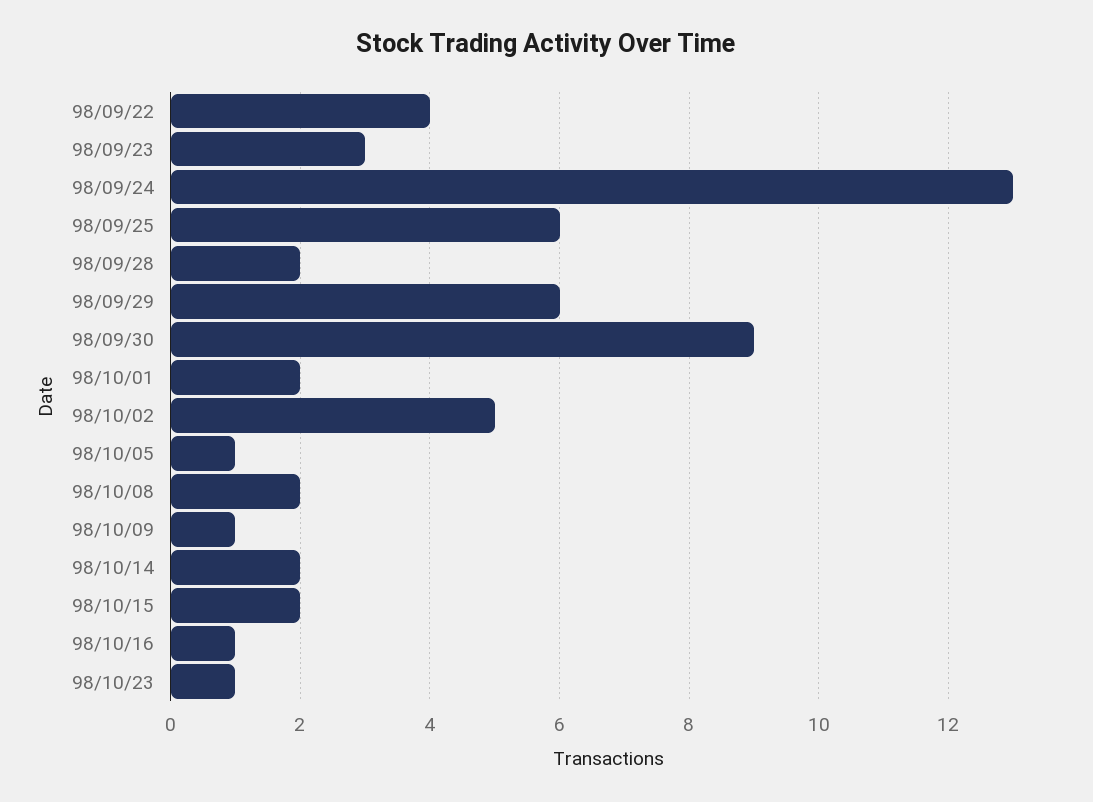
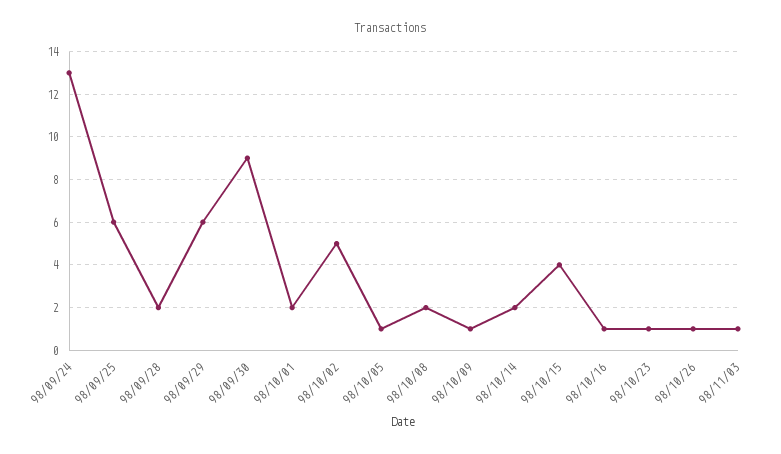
98/09/22: 4 -> none
98/09/23: 3 -> none
98/10/15: 2 -> 4
98/10/26: none -> 1
98/11/03: none -> 1

